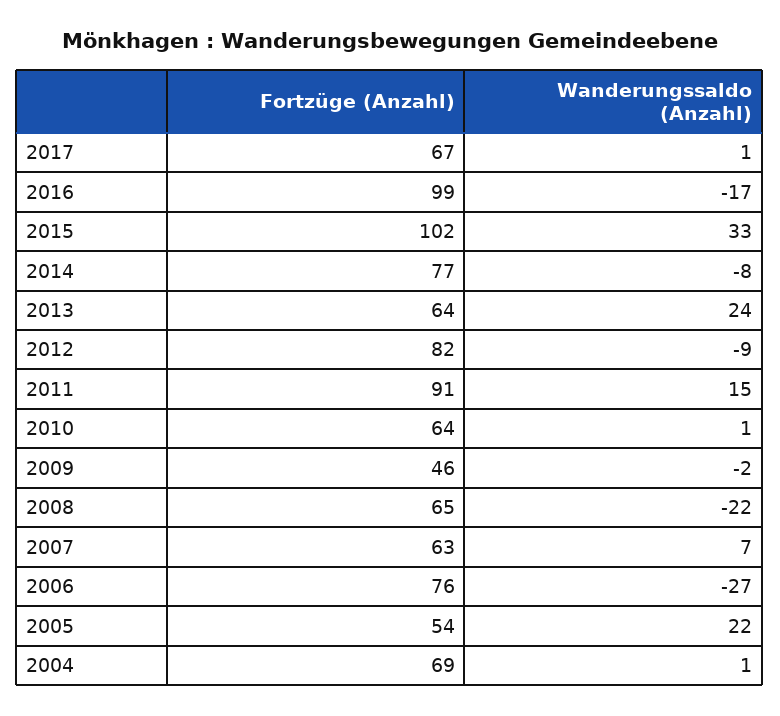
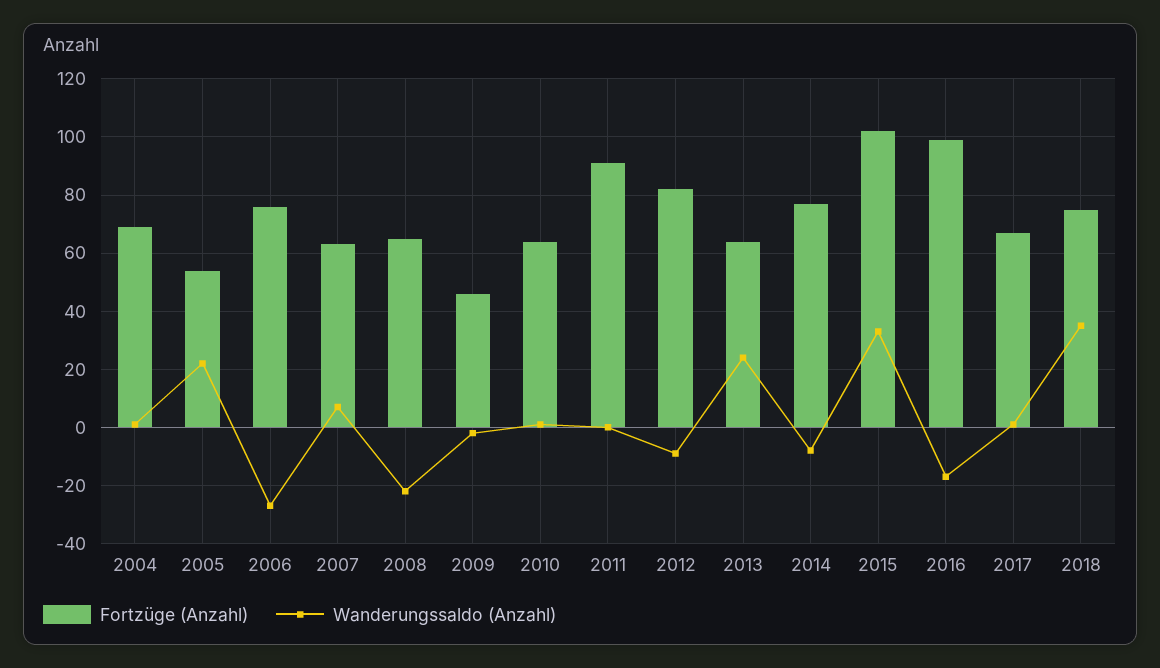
Wanderungssaldo (Anzahl), 2011: 15 -> 0
Fortzüge (Anzahl), 2018: none -> 75
Wanderungssaldo (Anzahl), 2018: none -> 35

